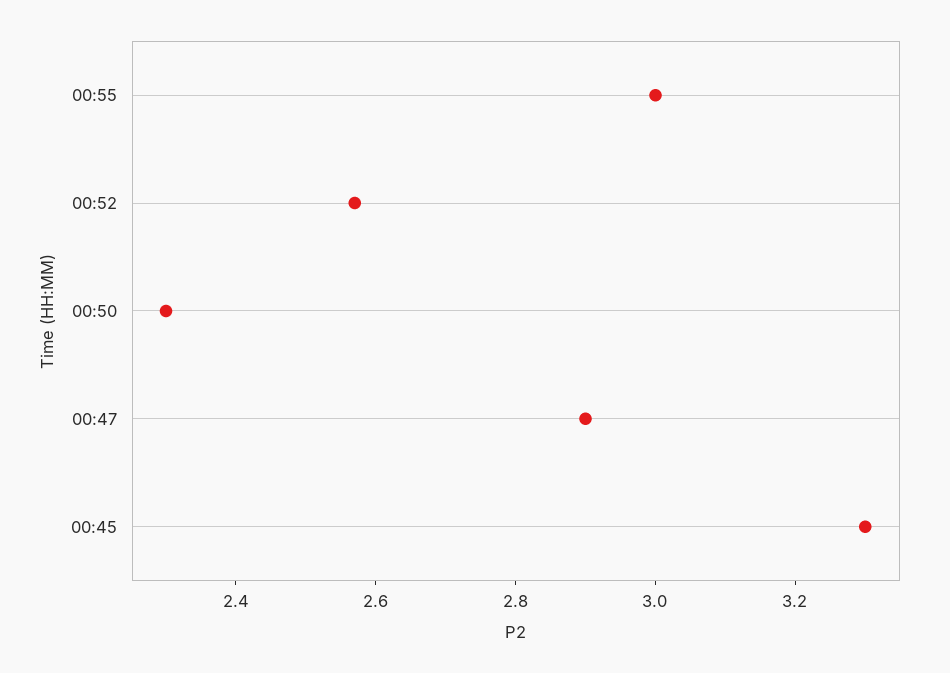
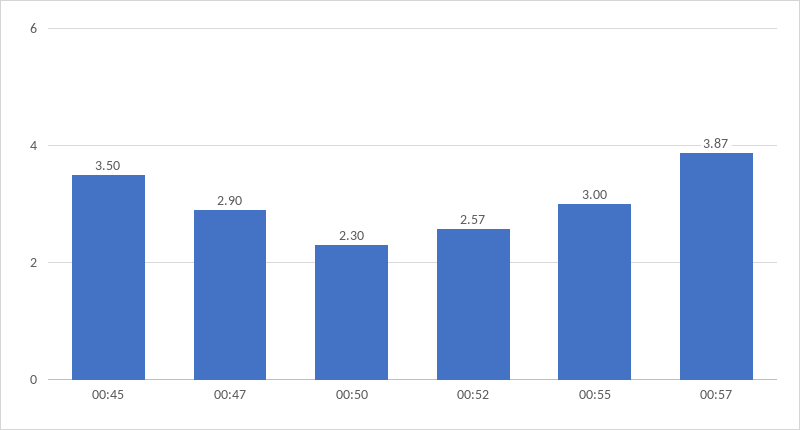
00:45: 3.3 -> 3.5
00:57: none -> 3.87

